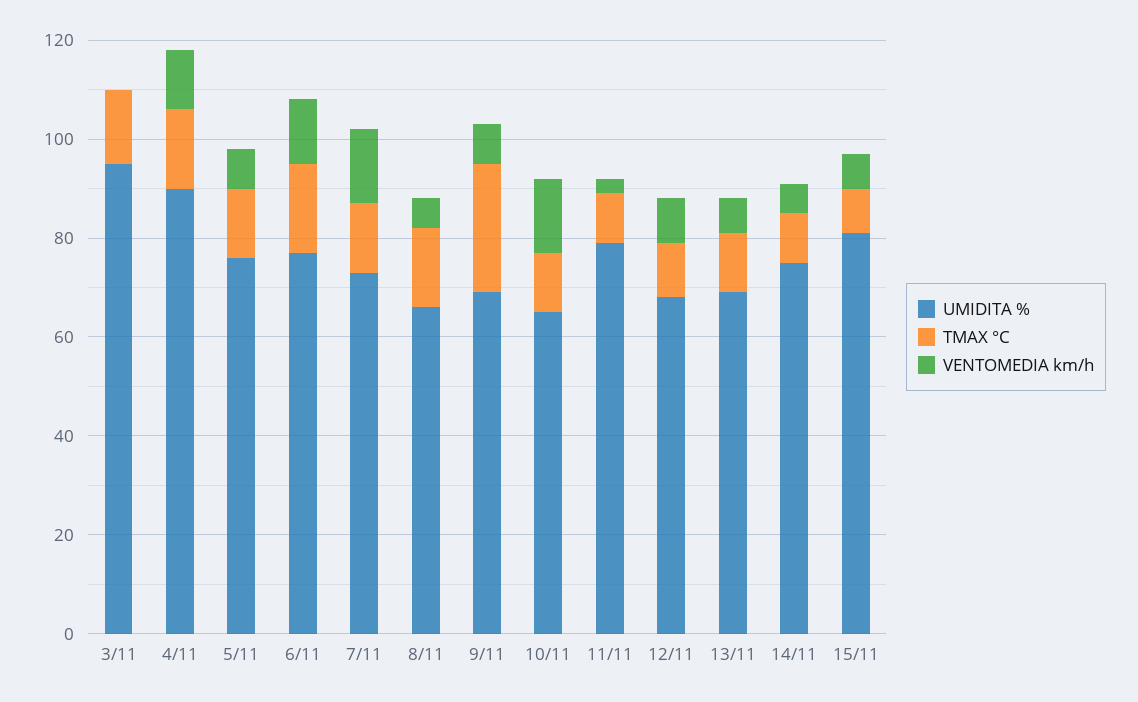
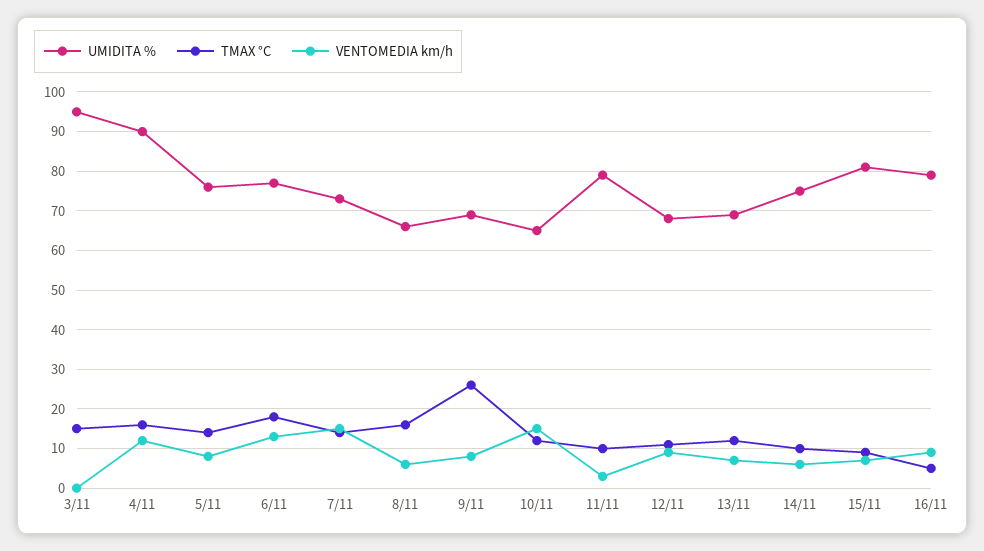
UMIDITA %, 16/11: none -> 80
TMAX °C, 16/11: none -> 5
VENTOMEDIA km/h, 16/11: none -> 10

